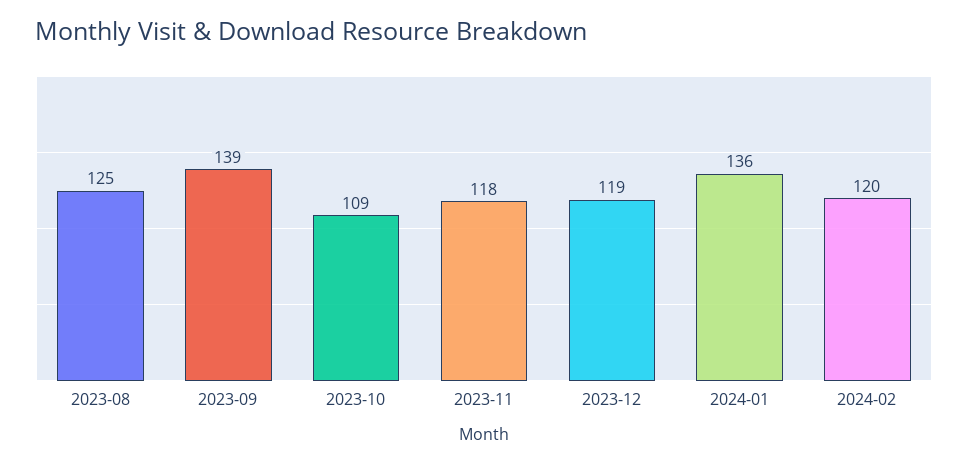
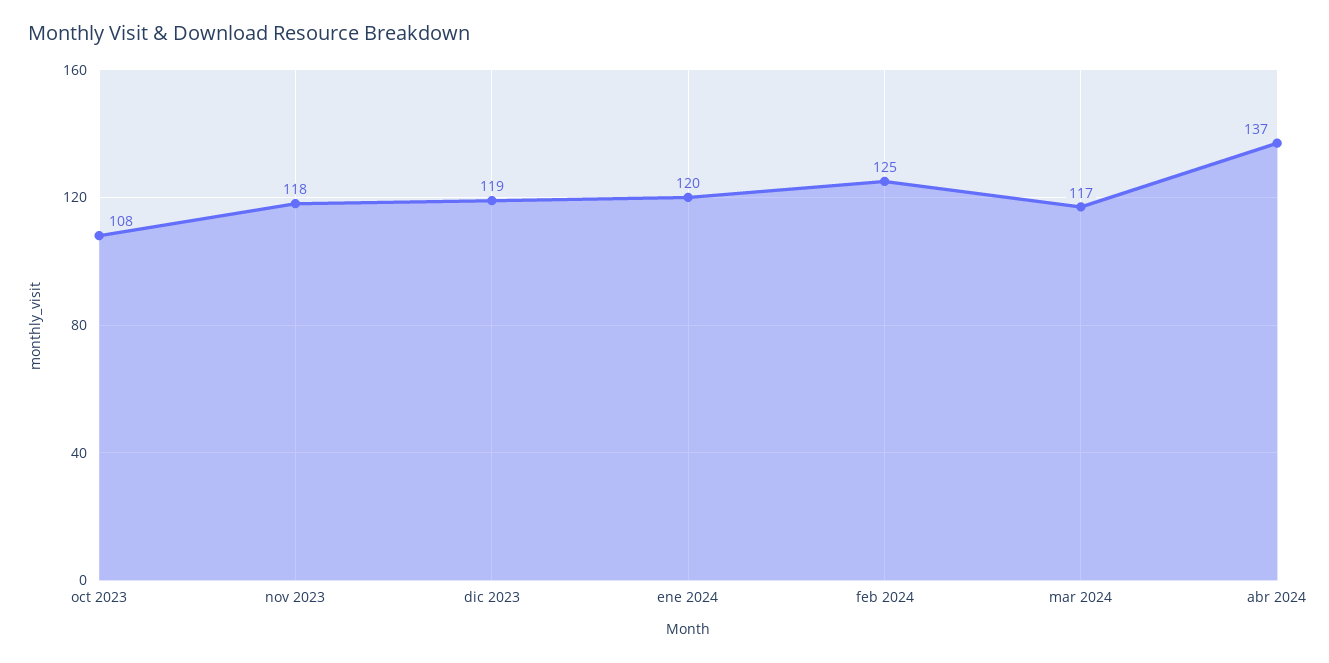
2023-08: 125 -> none
2023-09: 139 -> none
2023-10: 109 -> 108
2024-01: 136 -> 120
2024-02: 120 -> 125
mar 2024: none -> 117
abr 2024: none -> 137

